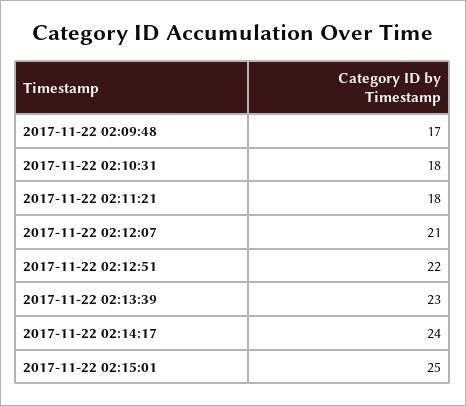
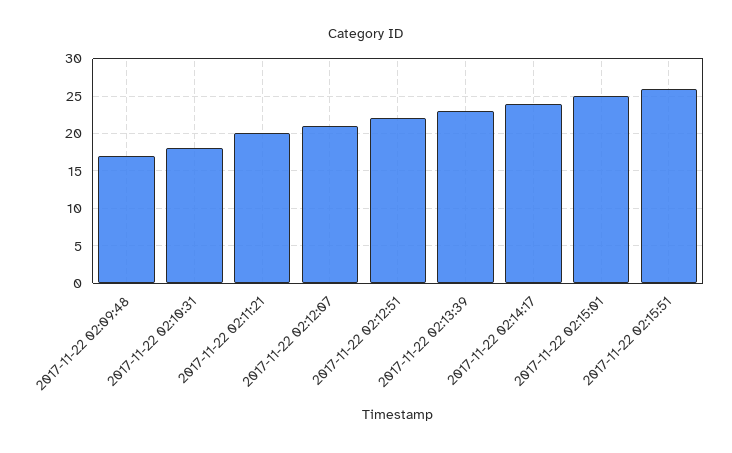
2017-11-22 02:11:21: 18 -> 20
2017-11-22 02:15:51: none -> 26

